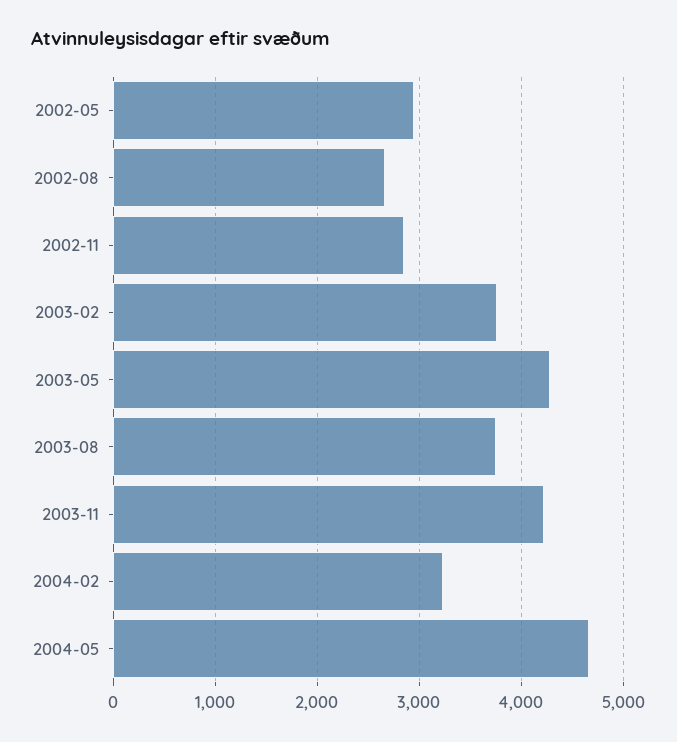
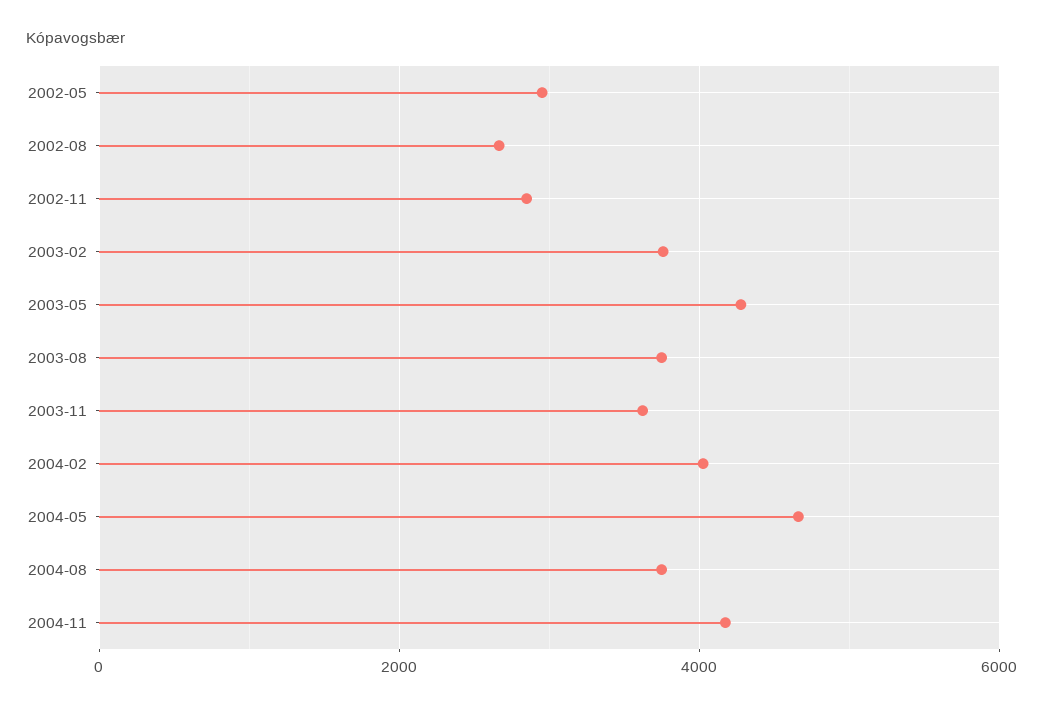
2003-11: 4200 -> 3600
2004-02: 3200 -> 4000
2004-08: none -> 3800
2004-11: none -> 4200

